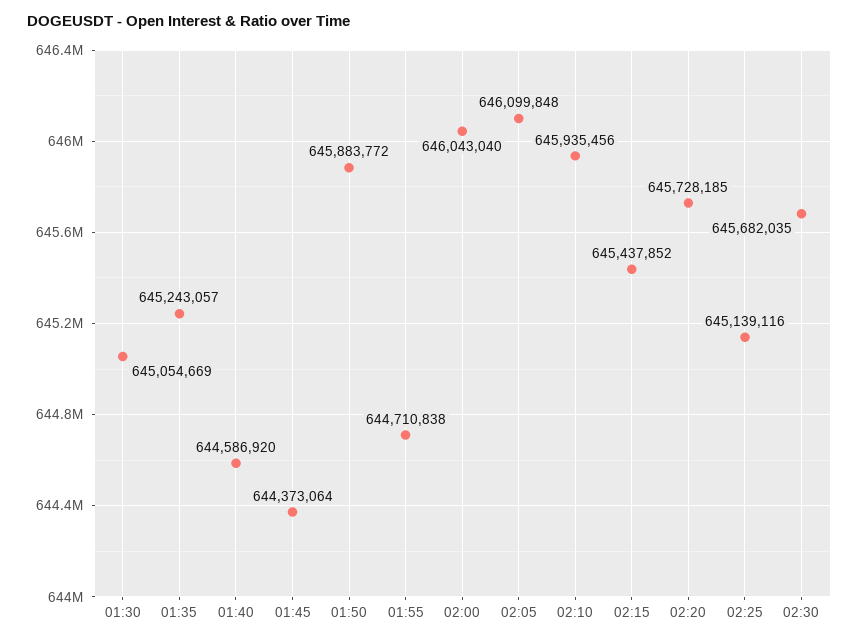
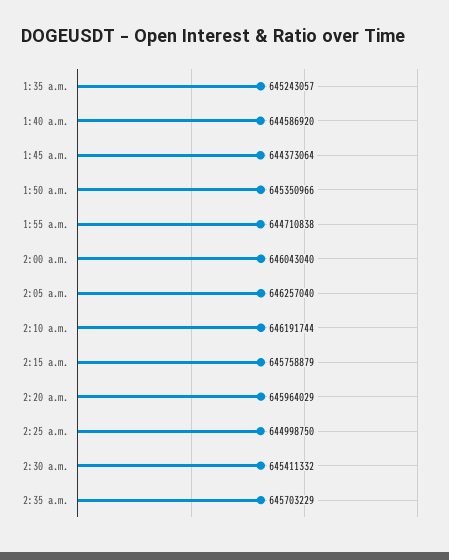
01:30: 645054669 -> none
01:50: 645883772 -> 645350966
02:05: 646099848 -> 646257040
02:10: 645935456 -> 646191744
02:15: 645437852 -> 645758879
02:20: 645728185 -> 645964029
02:25: 645139116 -> 644998750
02:30: 645682035 -> 645411332
2:35 a.m.: none -> 645703229

